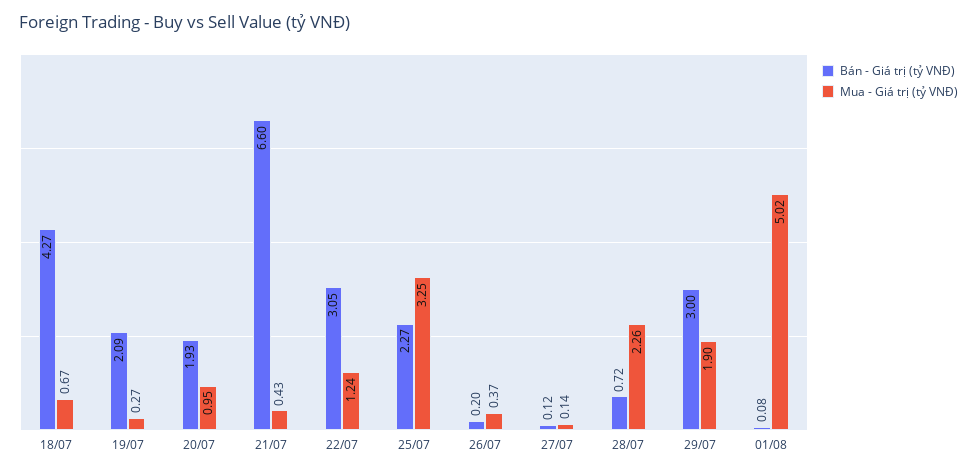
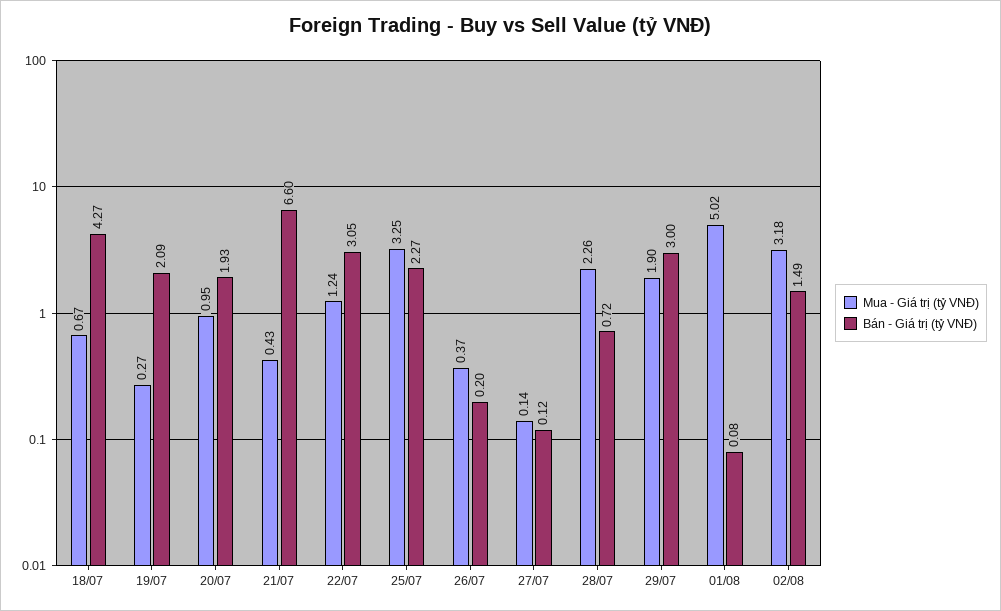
Mua - Giá trị (tỷ VNĐ), 02/08: none -> 3.18
Bán - Giá trị (tỷ VNĐ), 02/08: none -> 1.49

